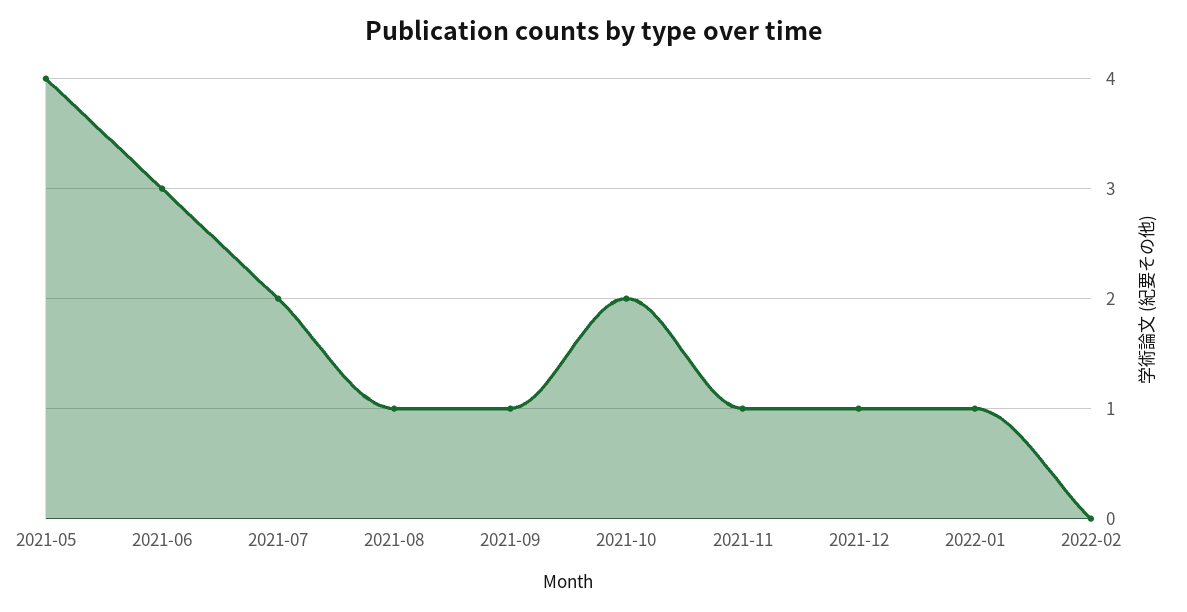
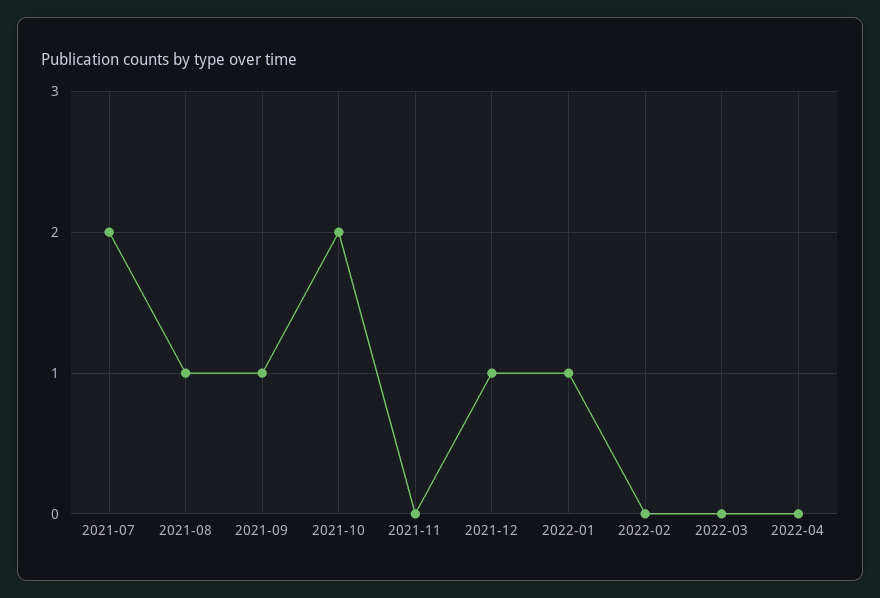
2021-05: 4 -> none
2021-06: 3 -> none
2021-11: 1 -> 0
2022-03: none -> 0
2022-04: none -> 0

